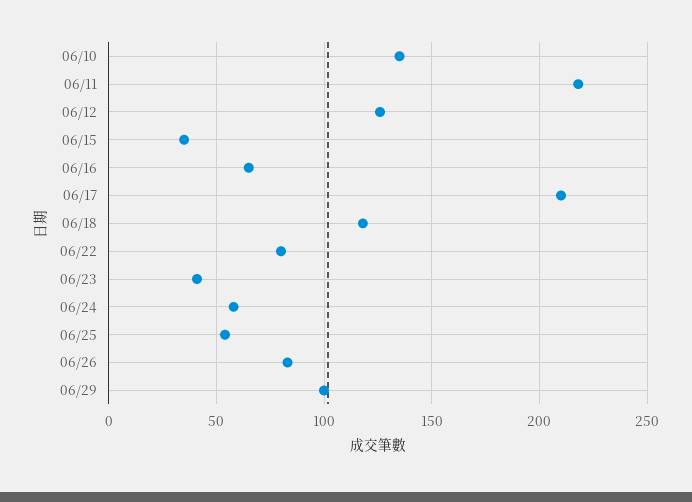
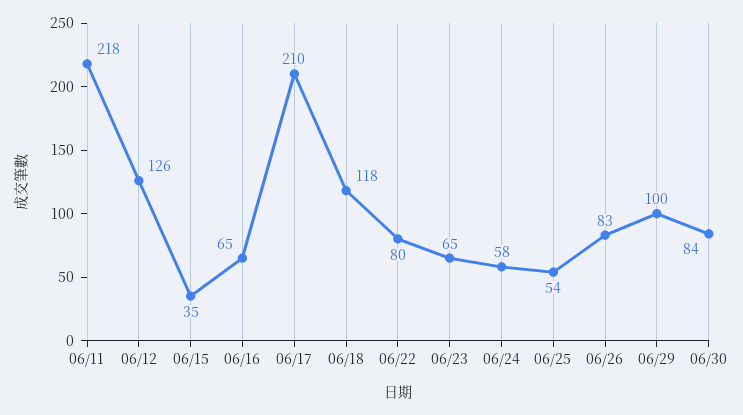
06/10: 135 -> none
06/23: 40 -> 65
06/30: none -> 84

